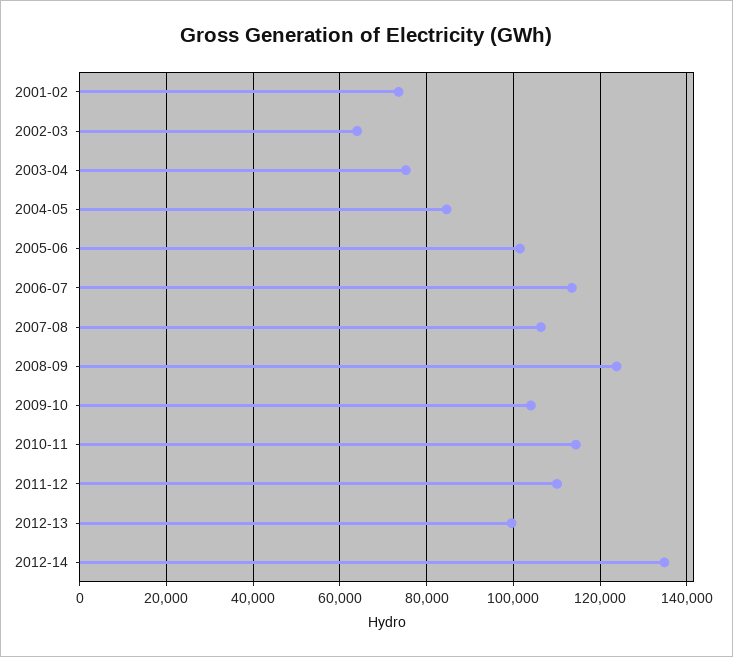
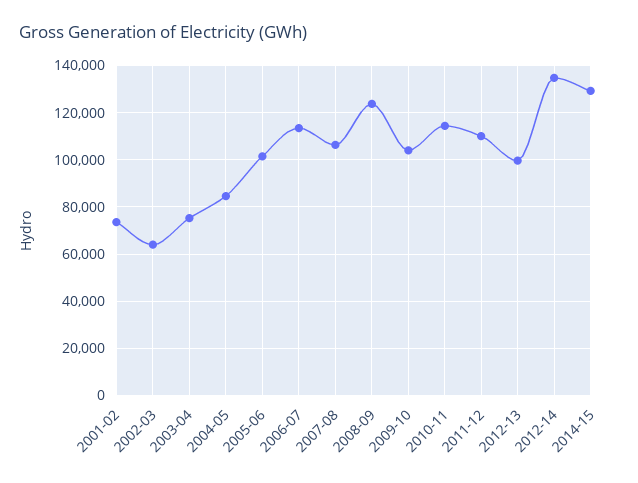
2014-15: none -> 130000

